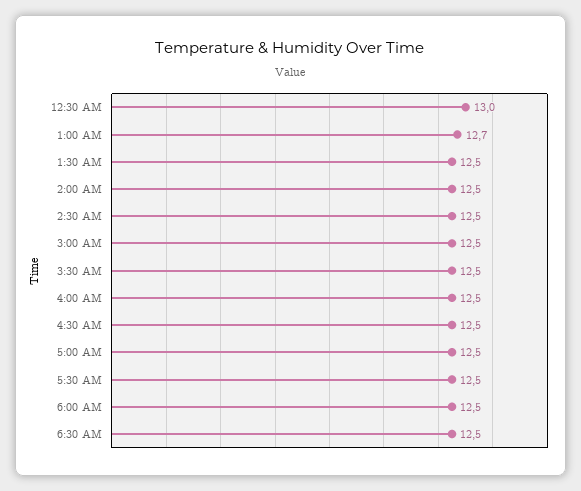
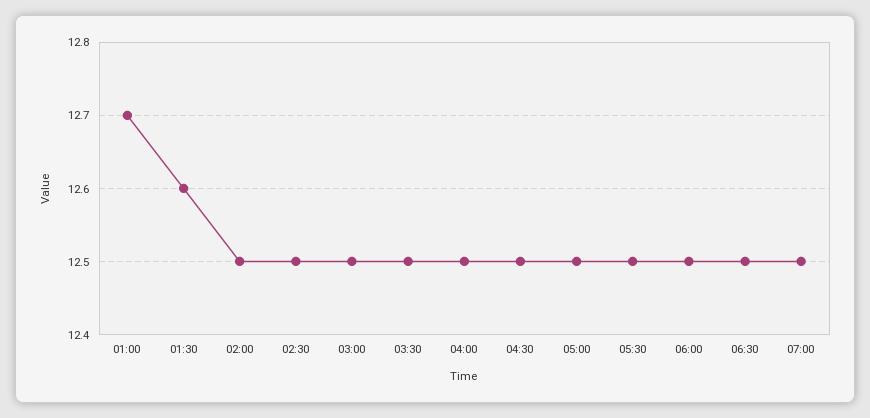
12:30 AM: 13 -> none
1:30 AM: 12.5 -> 12.6
07:00: none -> 12.5

